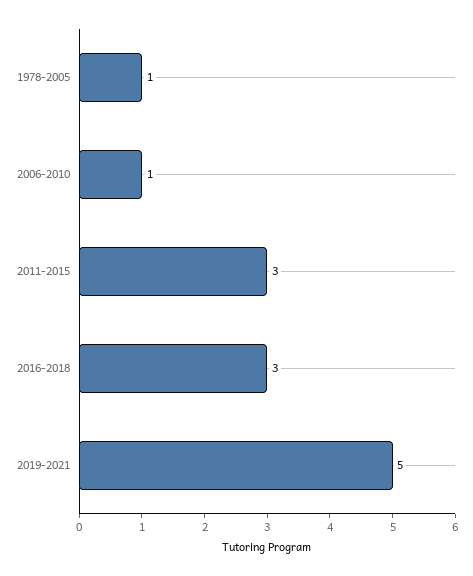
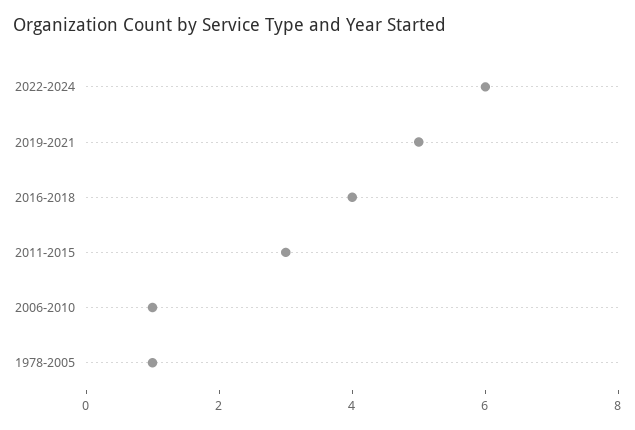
2016-2018: 3 -> 4
2022-2024: none -> 6

